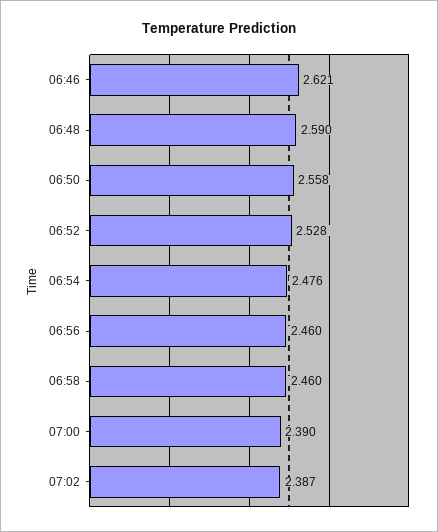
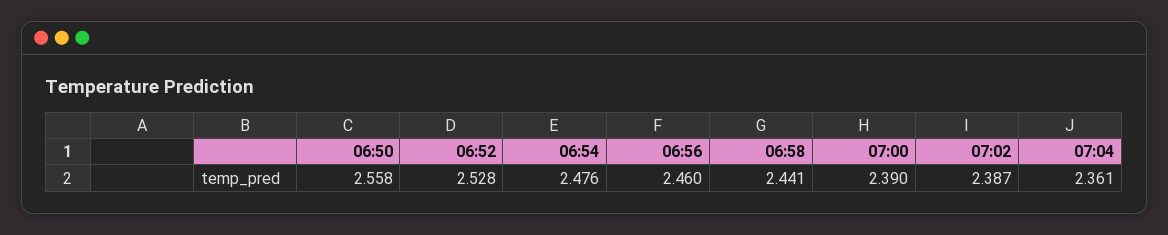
06:46: 2.621 -> none
06:48: 2.59 -> none
06:58: 2.46 -> 2.441
07:04: none -> 2.361

